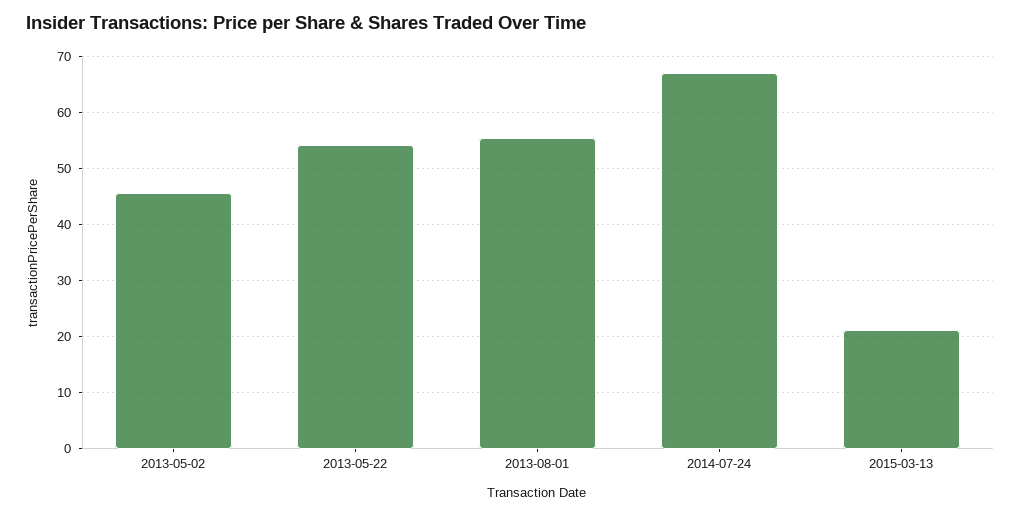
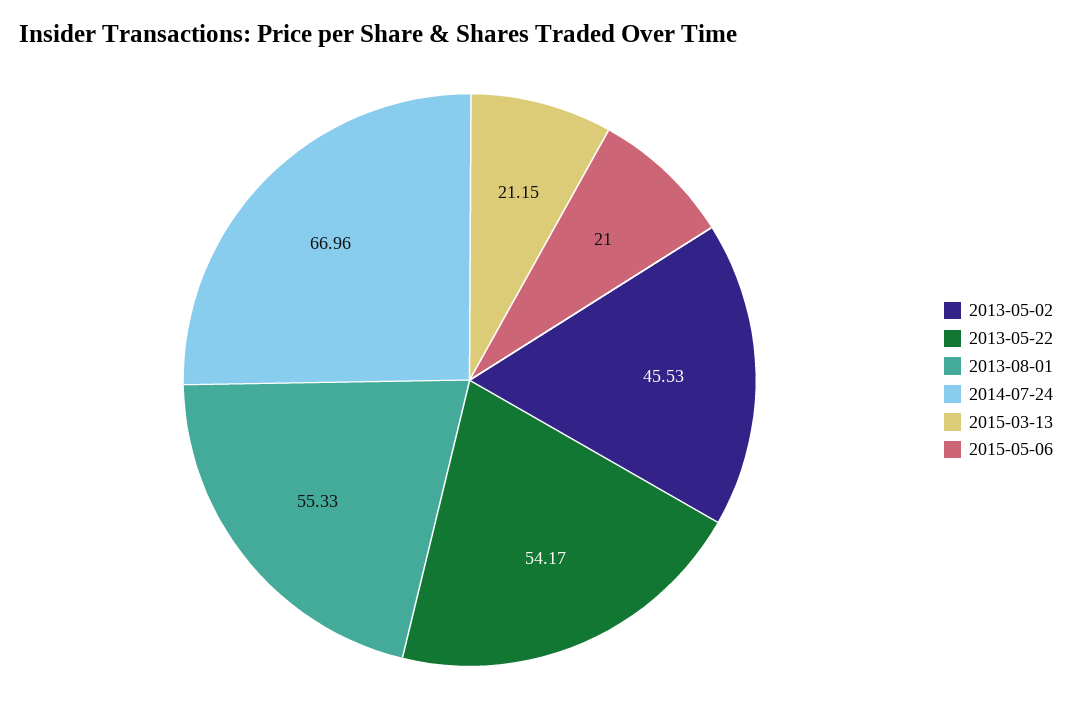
2015-05-06: none -> 21

